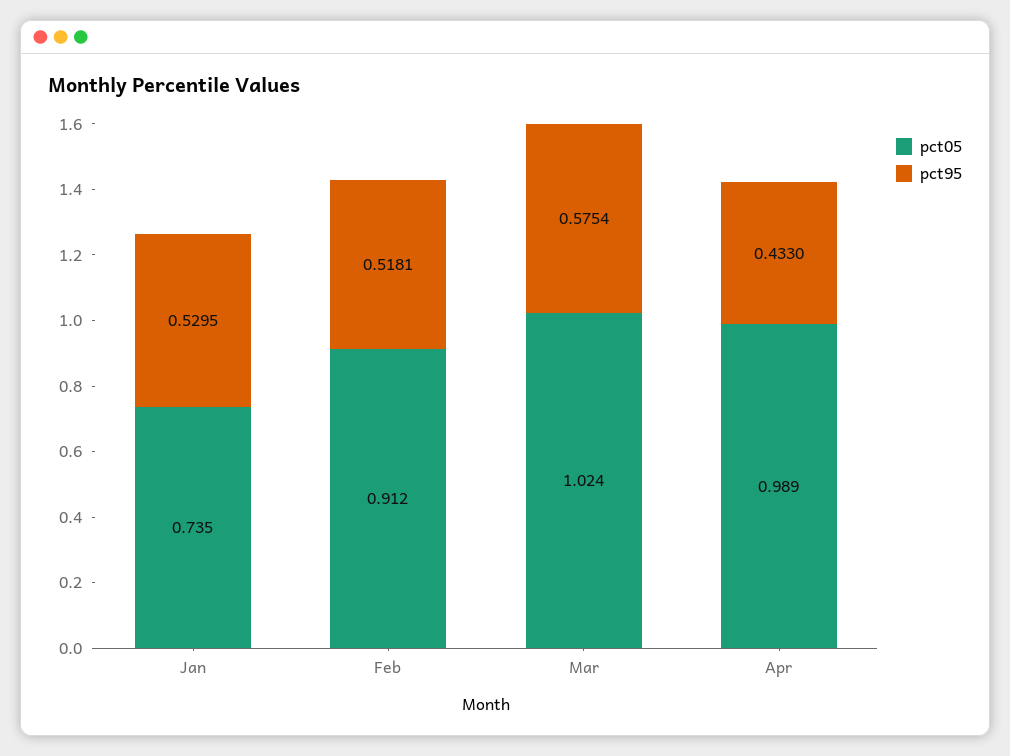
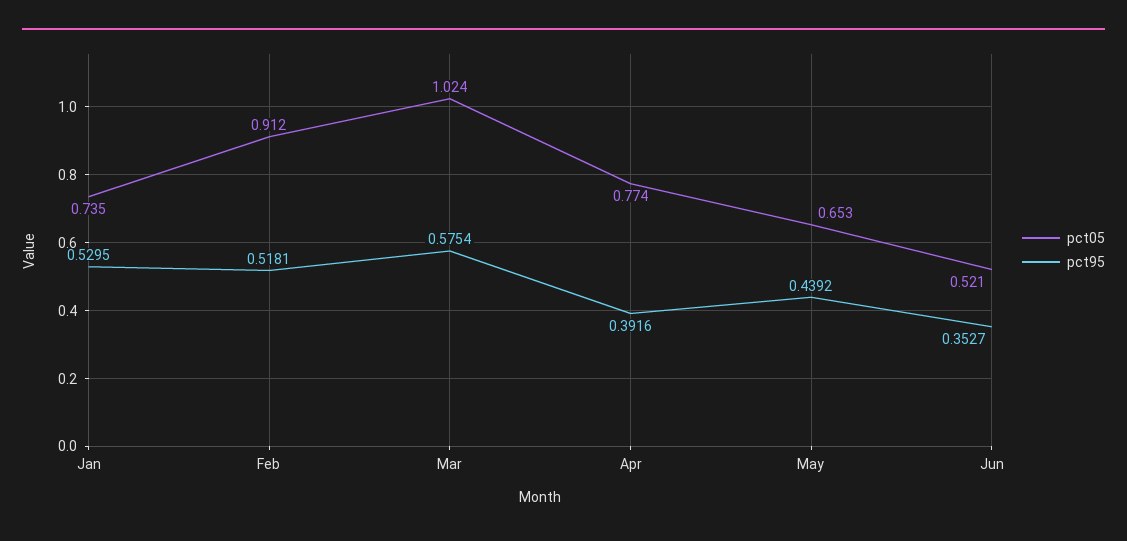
pct05, Apr: 0.989 -> 0.774
pct95, Apr: 0.433 -> 0.3916
pct05, May: none -> 0.653
pct95, May: none -> 0.4392
pct05, Jun: none -> 0.521
pct95, Jun: none -> 0.3527

